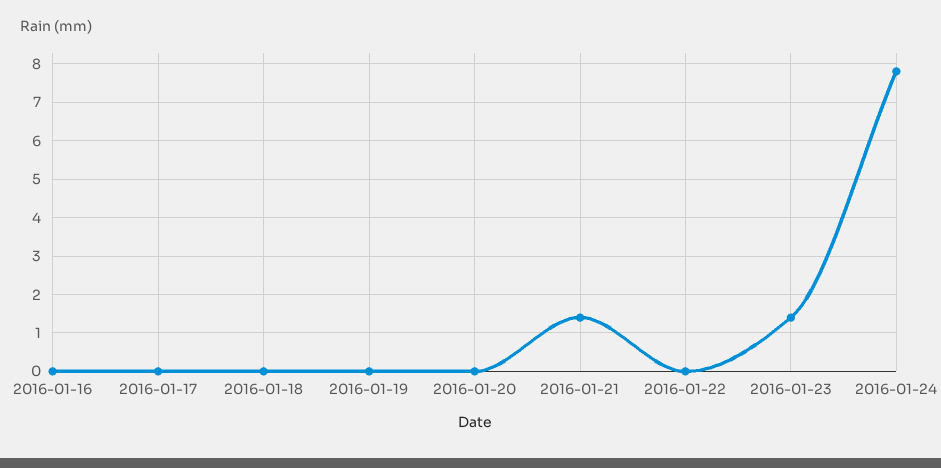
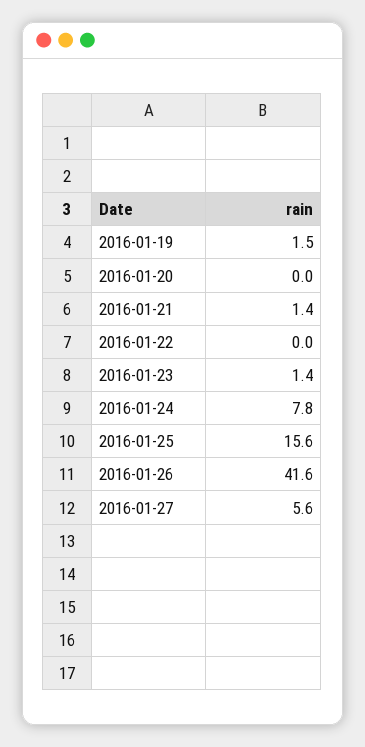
2016-01-16: 0 -> none
2016-01-17: 0 -> none
2016-01-18: 0 -> none
2016-01-19: 0 -> 1.5
2016-01-25: none -> 15.6
2016-01-26: none -> 41.6
2016-01-27: none -> 5.6

